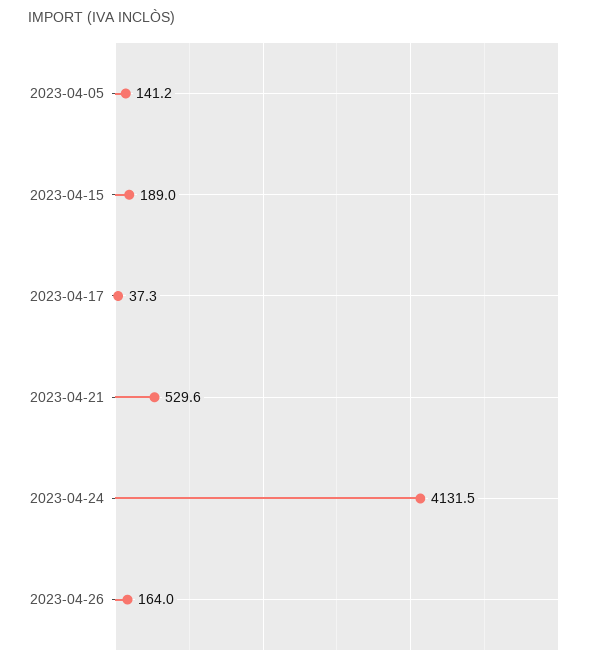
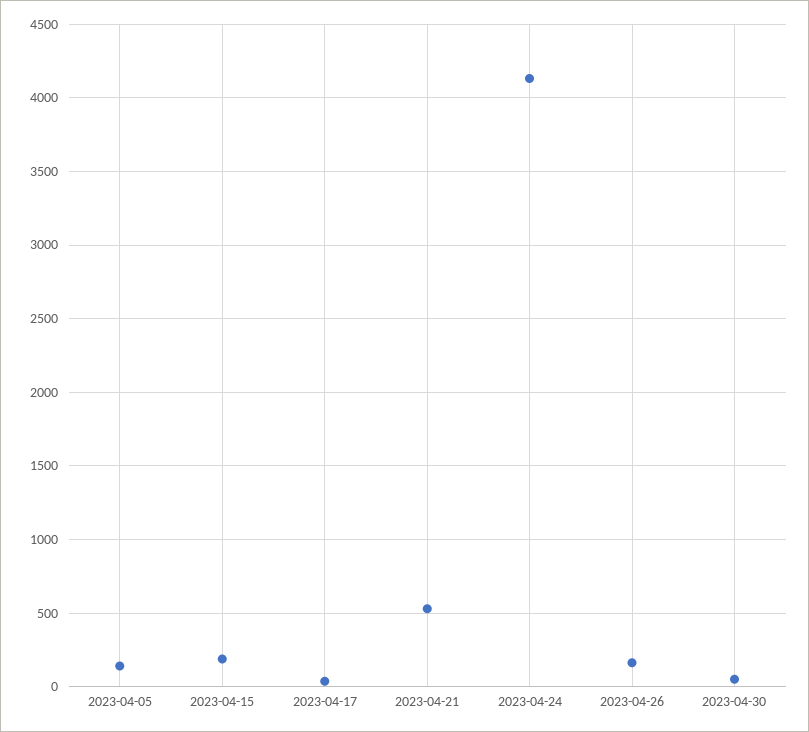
2023-04-30: none -> 50

